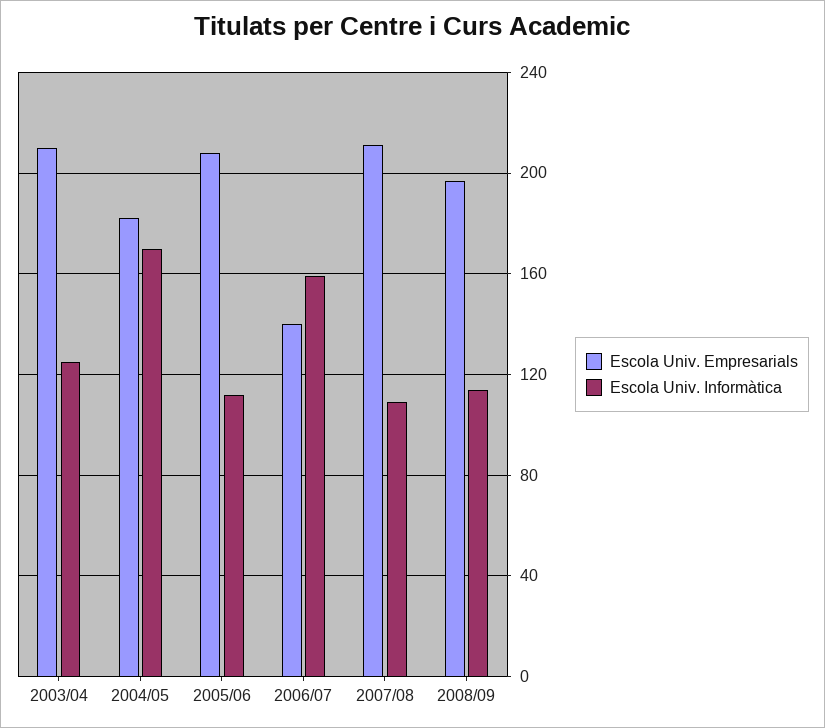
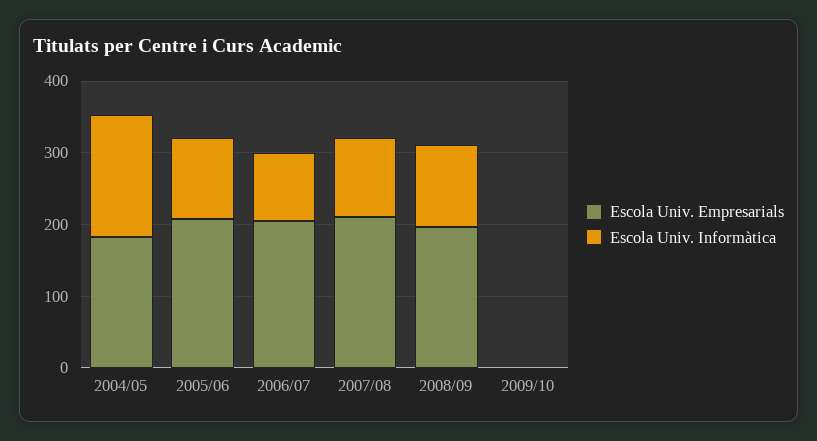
Escola Univ. Empresarials, 2003/04: 210 -> none
Escola Univ. Informàtica, 2003/04: 125 -> none
Escola Univ. Empresarials, 2006/07: 140 -> 200
Escola Univ. Informàtica, 2006/07: 160 -> 100
Escola Univ. Empresarials, 2009/10: none -> 0
Escola Univ. Informàtica, 2009/10: none -> 0

